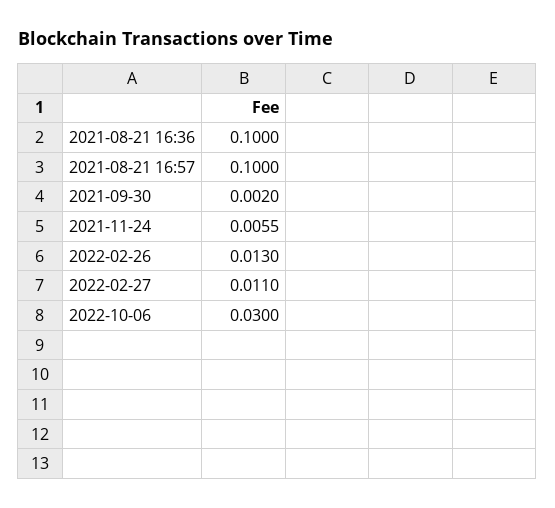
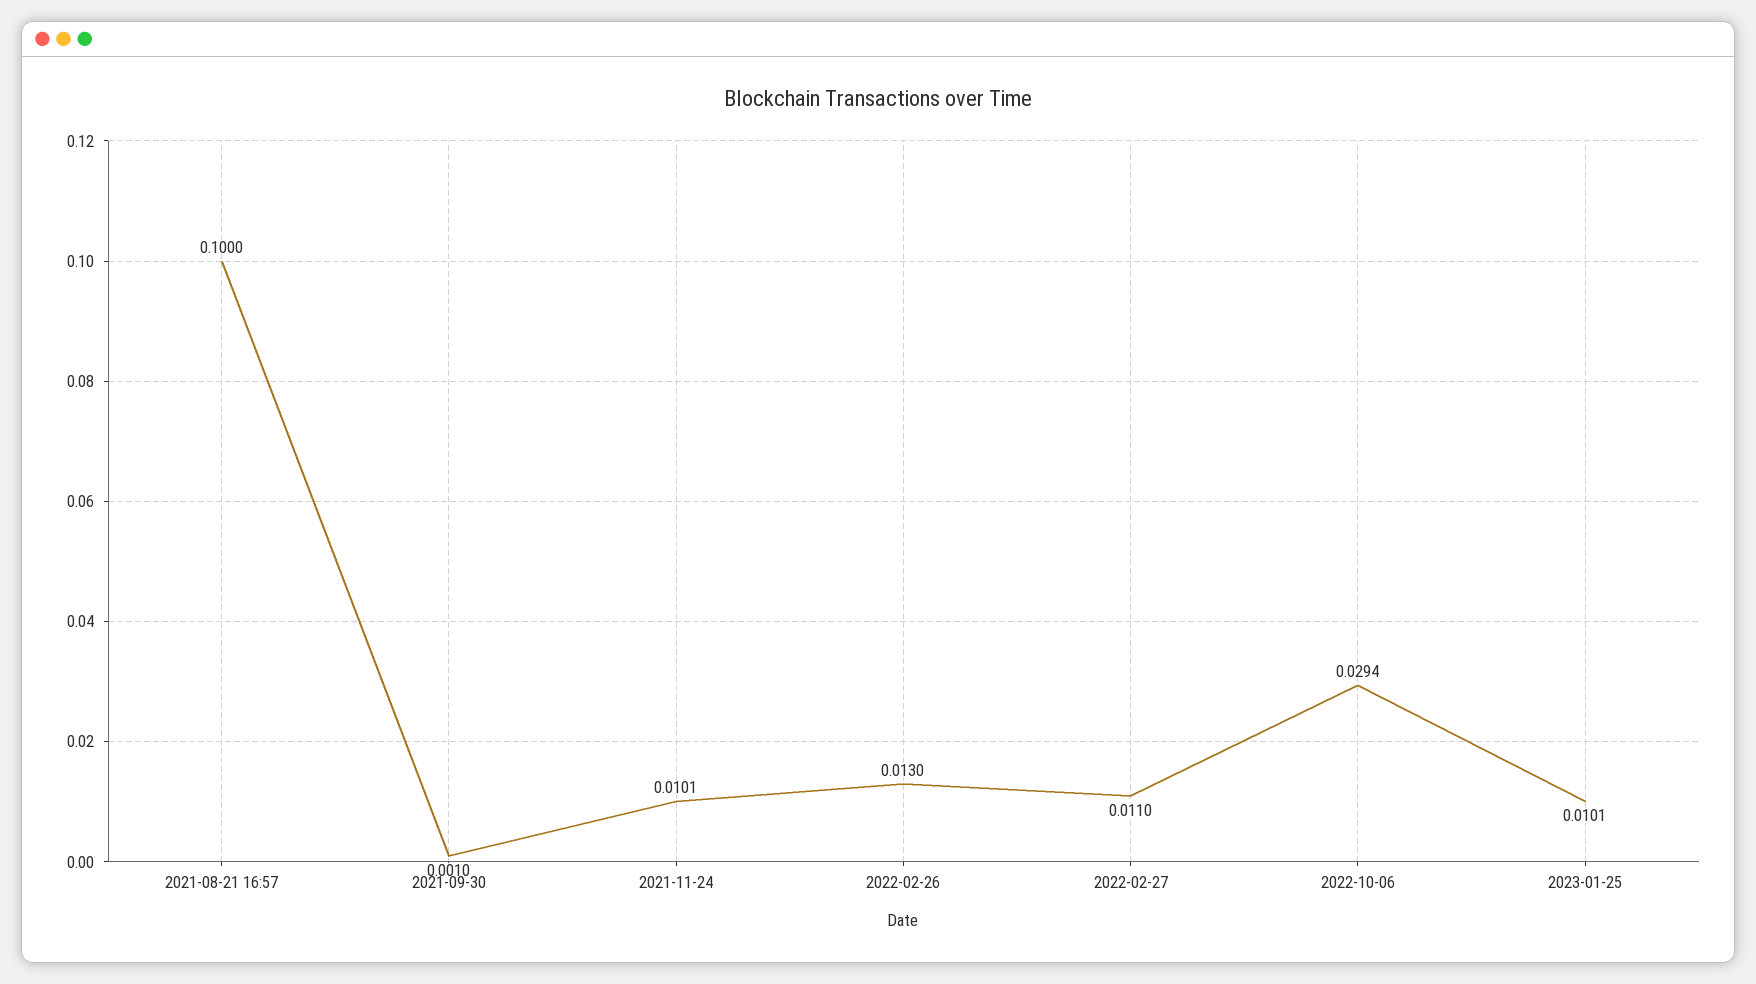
2021-08-21 16:36: 0.1 -> none
2021-09-30: 0.002 -> 0.001
2021-11-24: 0.0055 -> 0.0101
2022-10-06: 0.03 -> 0.0294
2023-01-25: none -> 0.0101

